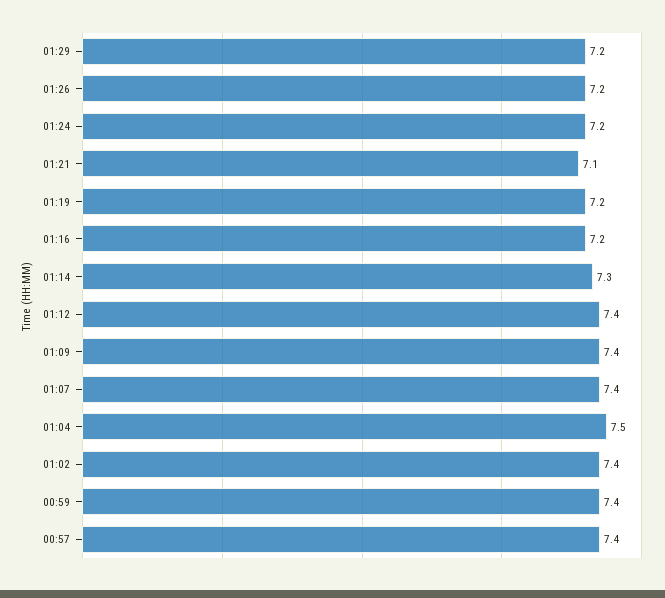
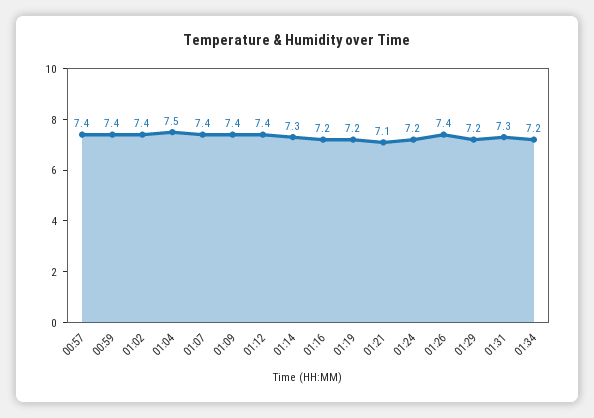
01:26: 7.2 -> 7.4
01:31: none -> 7.3
01:34: none -> 7.2

